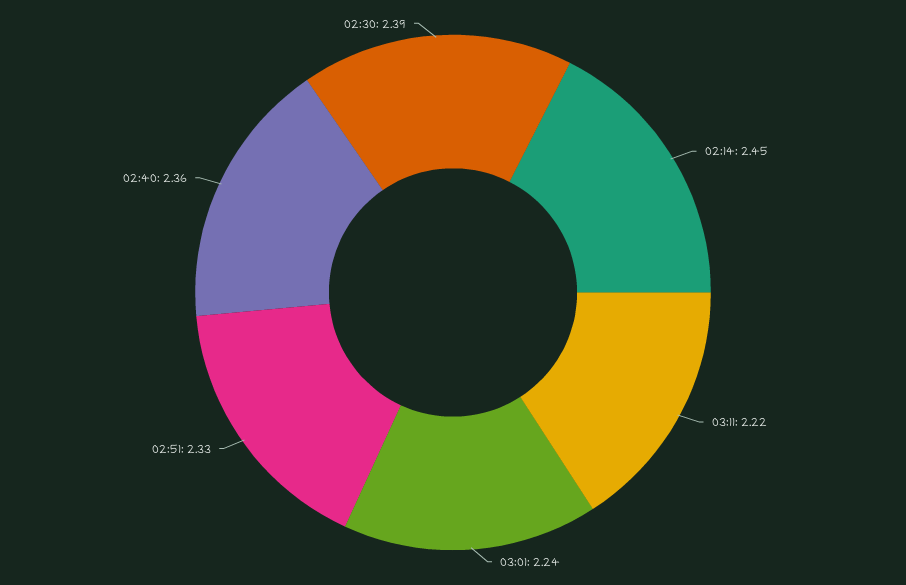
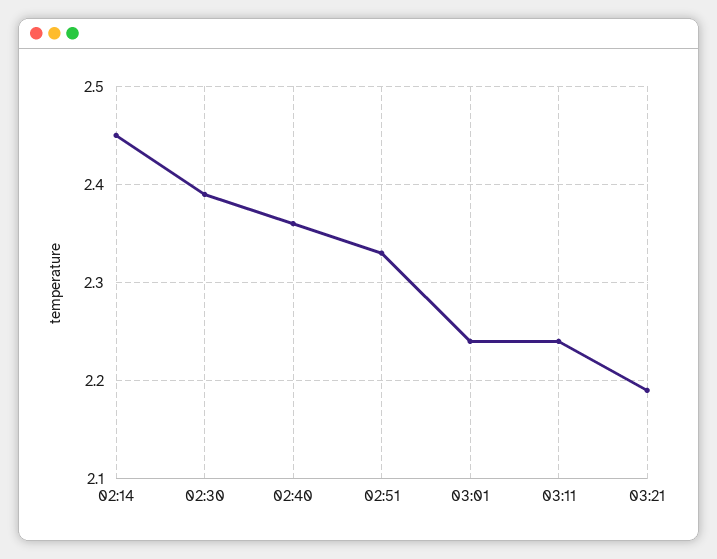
03:11: 2.22 -> 2.24
03:21: none -> 2.19

